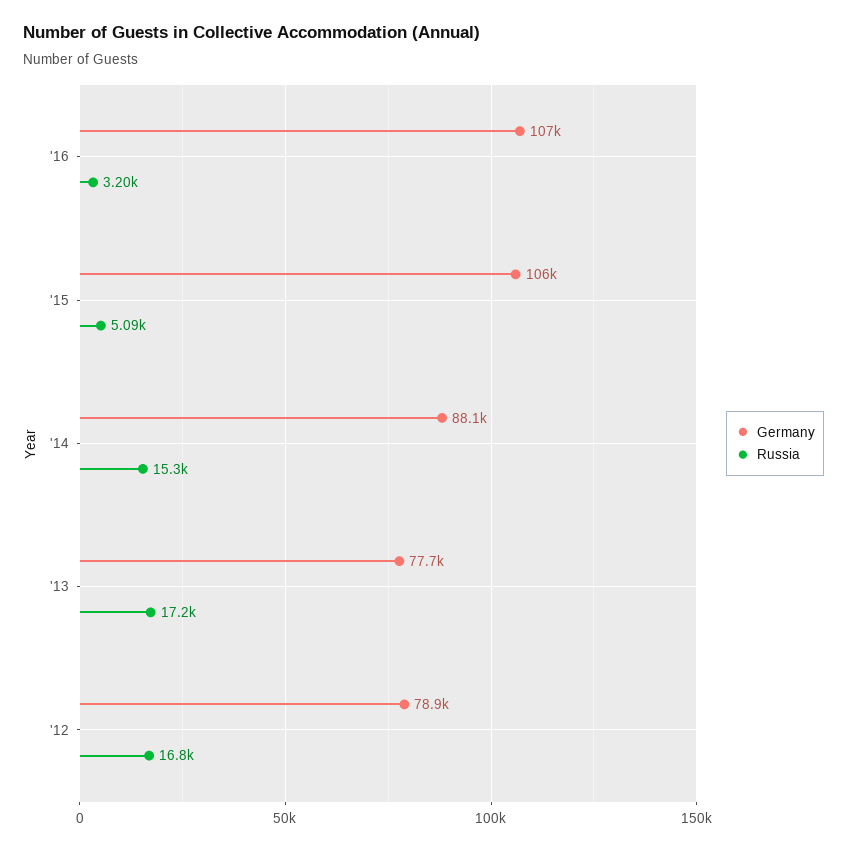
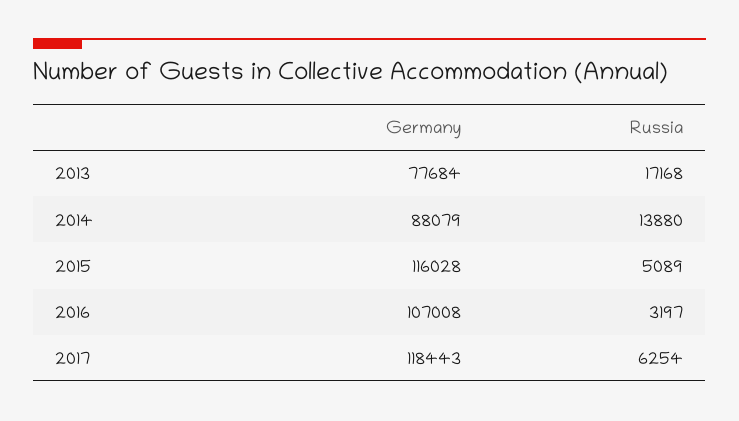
Germany, '15: 106000 -> 116028
Russia, '14: 15300 -> 13880
Germany, '12: 78900 -> none
Russia, '12: 16800 -> none
Germany, 2017: none -> 118443
Russia, 2017: none -> 6254

